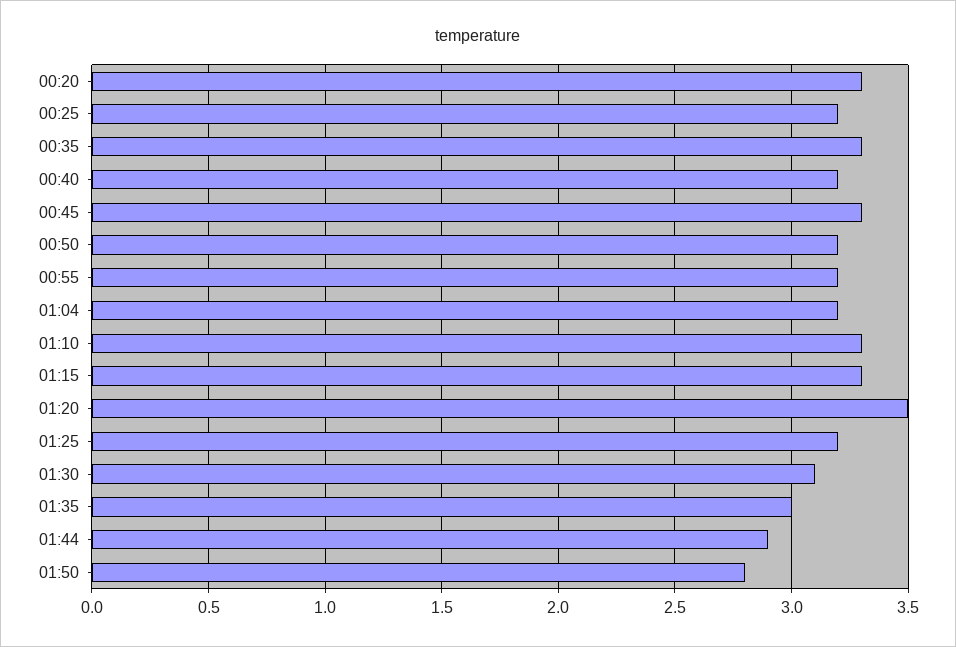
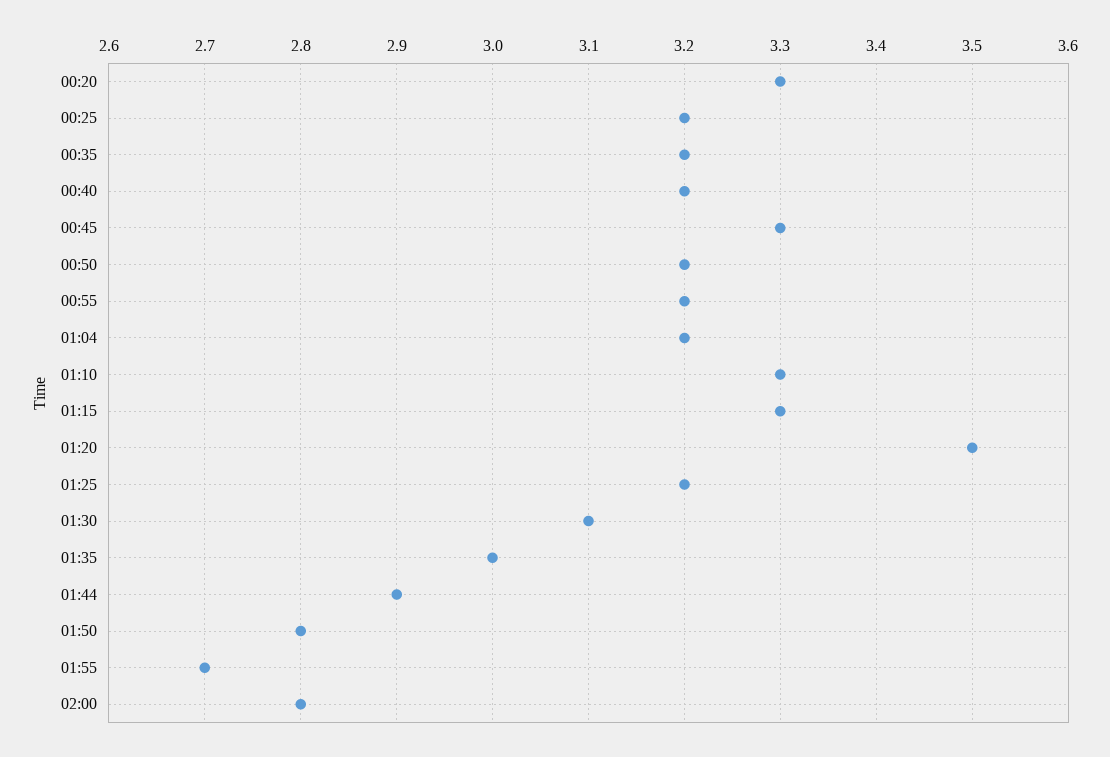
00:35: 3.3 -> 3.2
01:55: none -> 2.7
02:00: none -> 2.8

